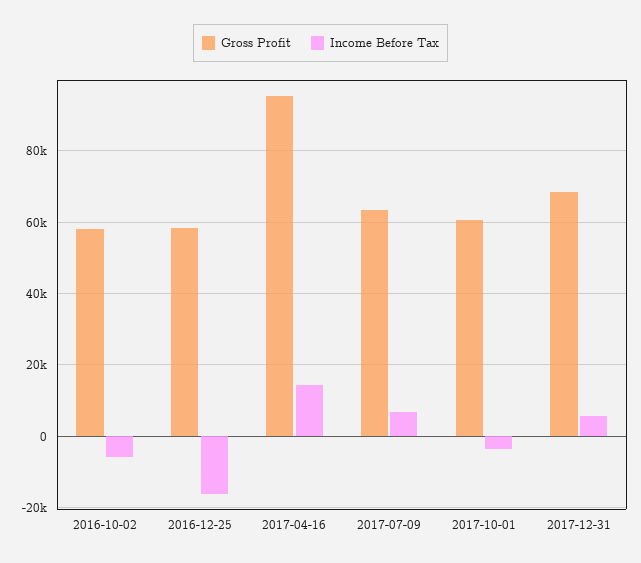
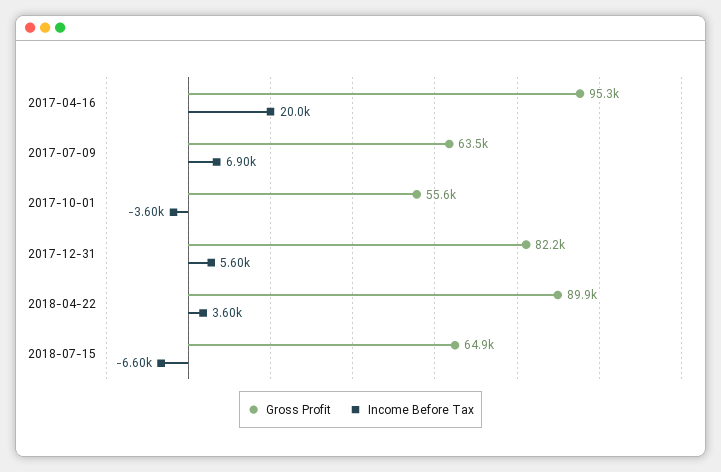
Gross Profit, 2016-10-02: 58000 -> none
Income Before Tax, 2016-10-02: -6000 -> none
Gross Profit, 2016-12-25: 58000 -> none
Income Before Tax, 2016-12-25: -16000 -> none
Income Before Tax, 2017-04-16: 14000 -> 20000
Gross Profit, 2017-10-01: 60000 -> 55600
Gross Profit, 2017-12-31: 68000 -> 82200
Gross Profit, 2018-04-22: none -> 89900
Income Before Tax, 2018-04-22: none -> 3600
Gross Profit, 2018-07-15: none -> 64900
Income Before Tax, 2018-07-15: none -> -6600

